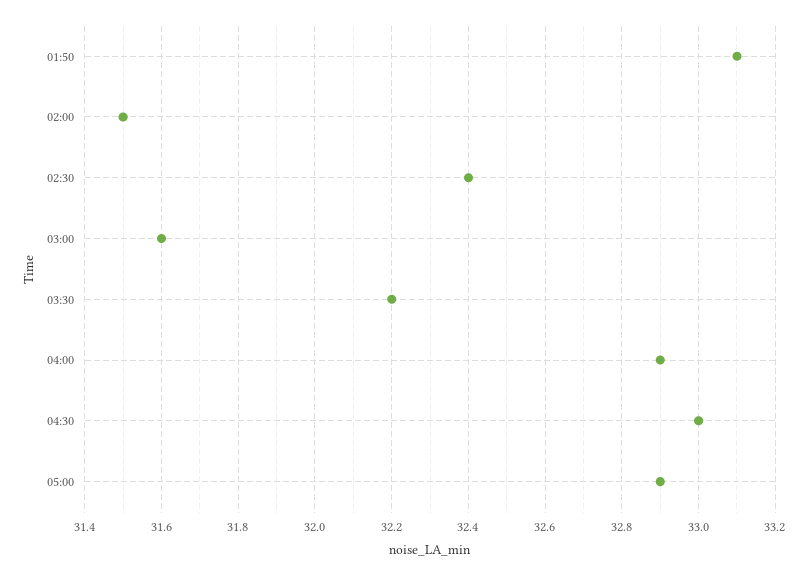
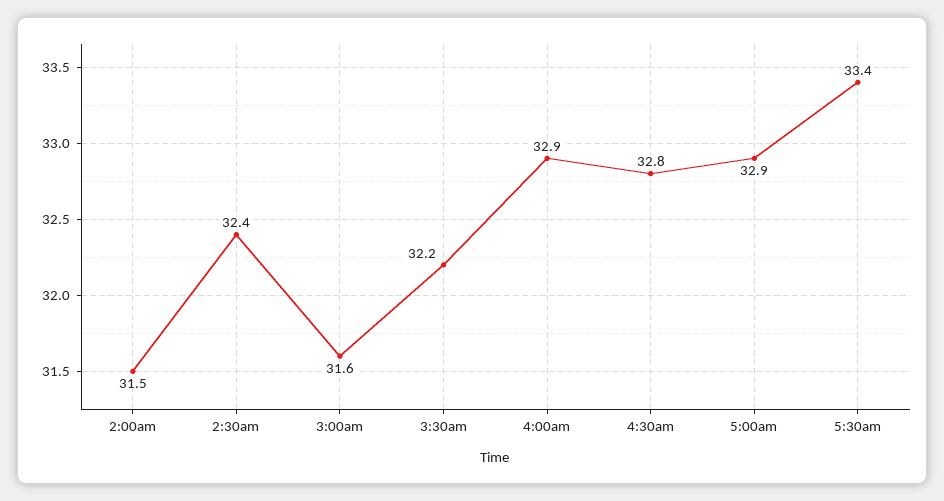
01:50: 33.1 -> none
04:30: 33 -> 32.8
5:30am: none -> 33.4

